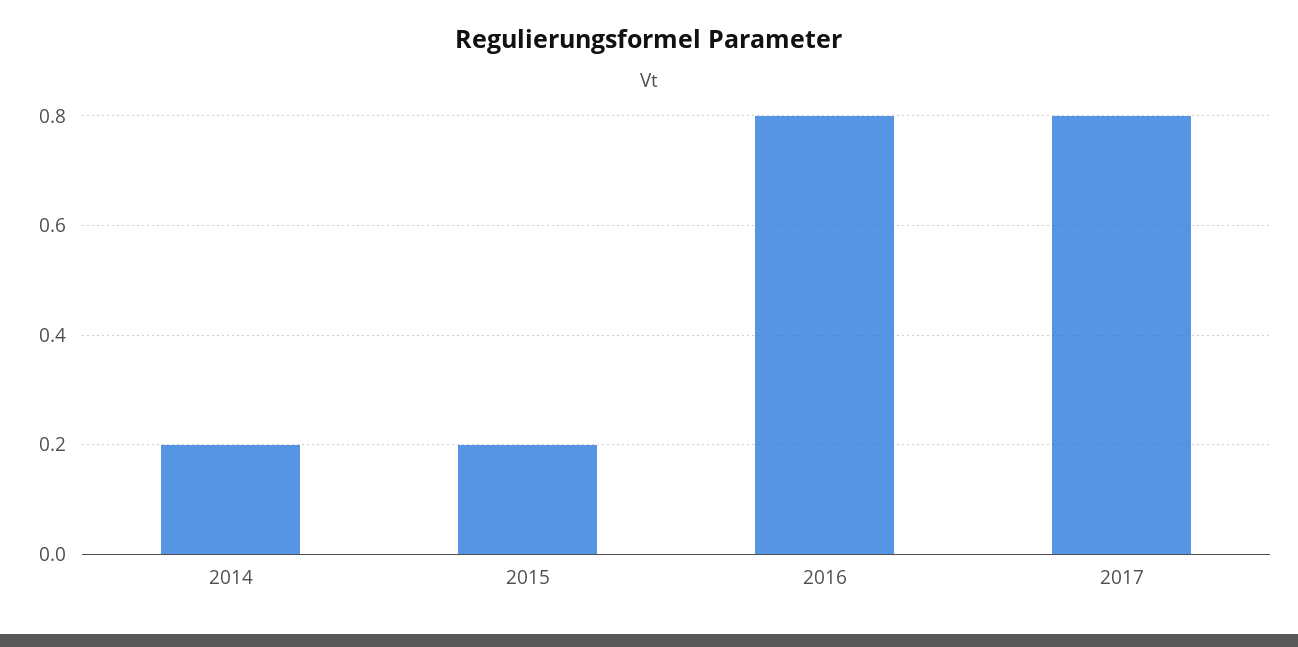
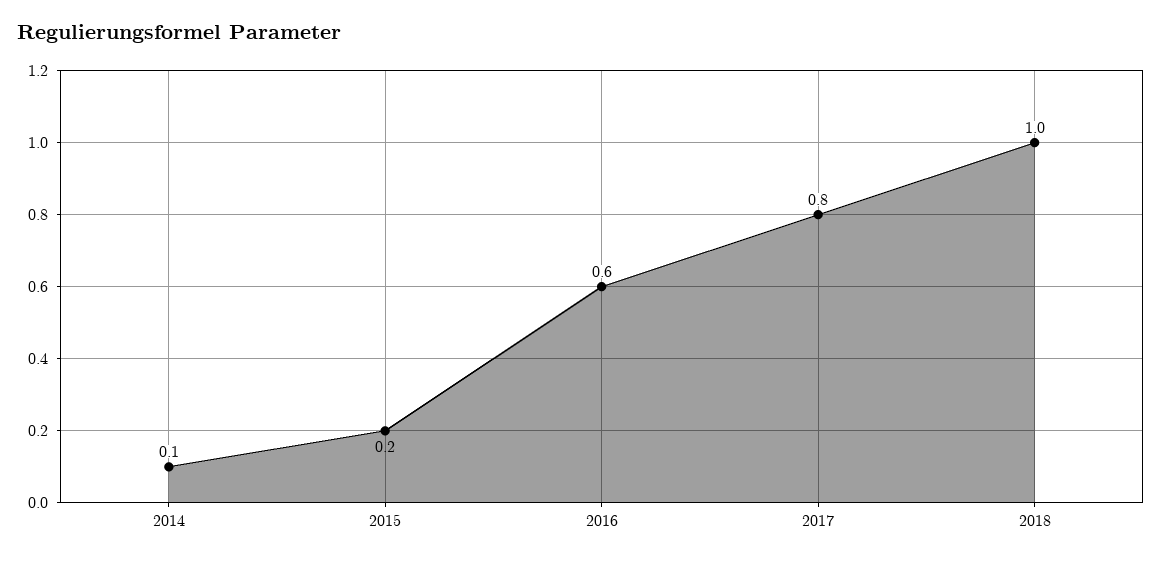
2014: 0.2 -> 0.1
2016: 0.8 -> 0.6
2018: none -> 1

